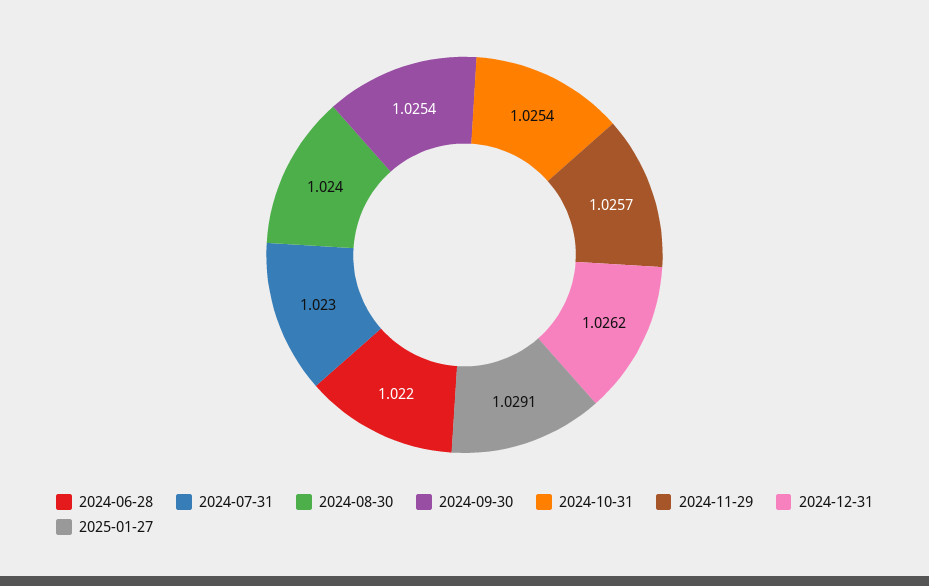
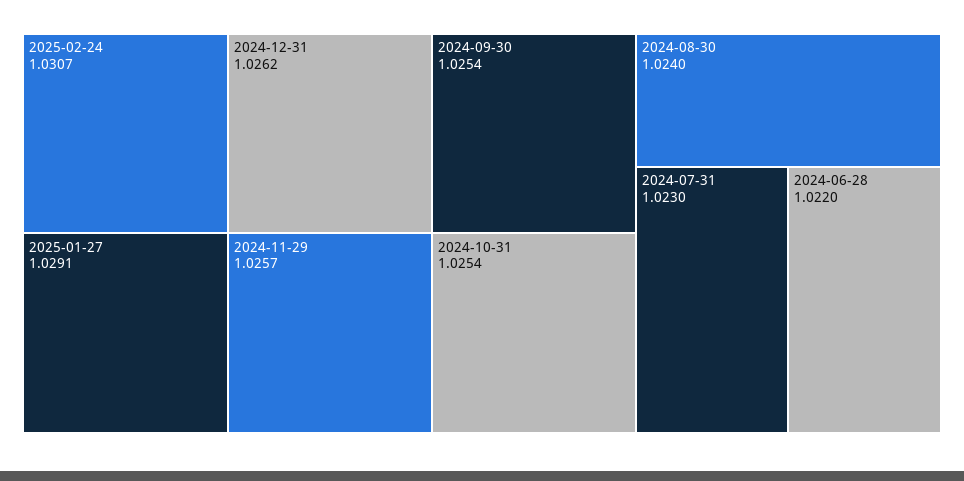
2025-02-24: none -> 1.0307

